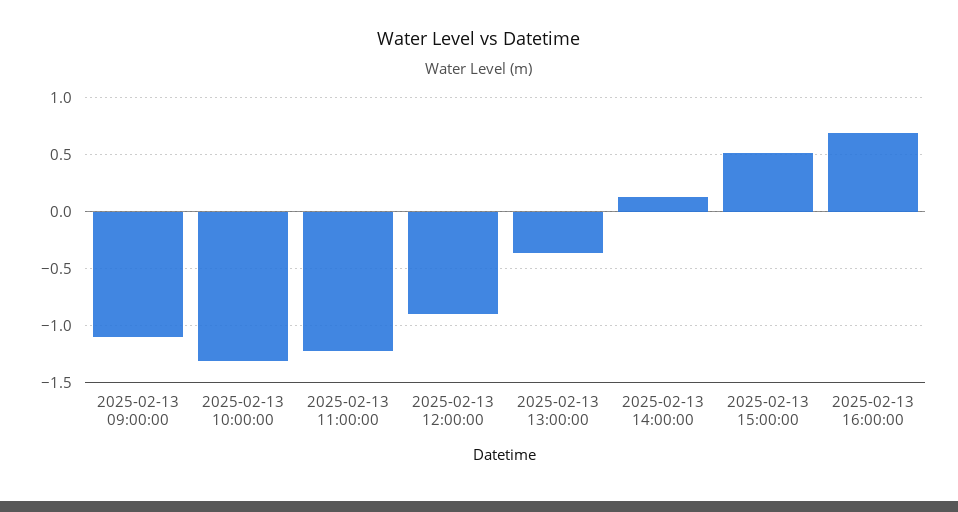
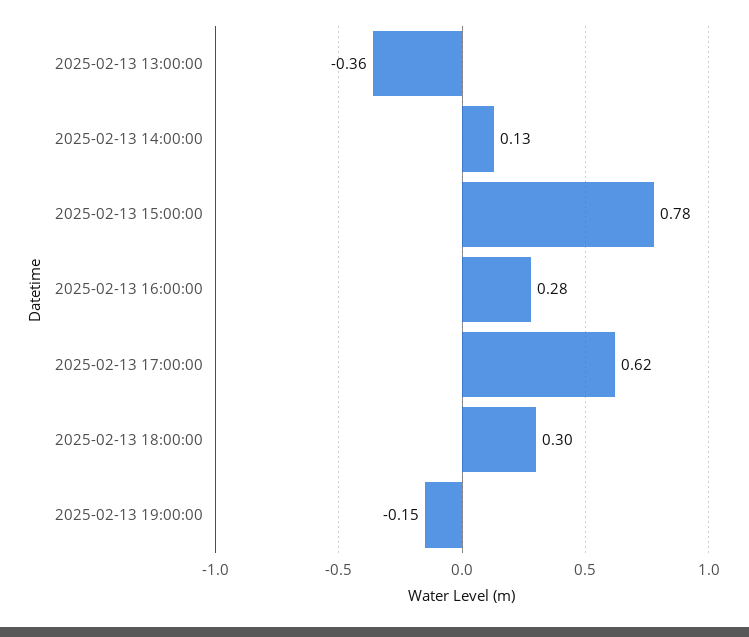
2025-02-13 09:00:00: -1.1 -> none
2025-02-13 10:00:00: -1.3 -> none
2025-02-13 11:00:00: -1.2 -> none
2025-02-13 12:00:00: -0.9 -> none
2025-02-13 15:00:00: 0.5 -> 0.78
2025-02-13 16:00:00: 0.7 -> 0.28
2025-02-13 17:00:00: none -> 0.62
2025-02-13 18:00:00: none -> 0.3
2025-02-13 19:00:00: none -> -0.15

